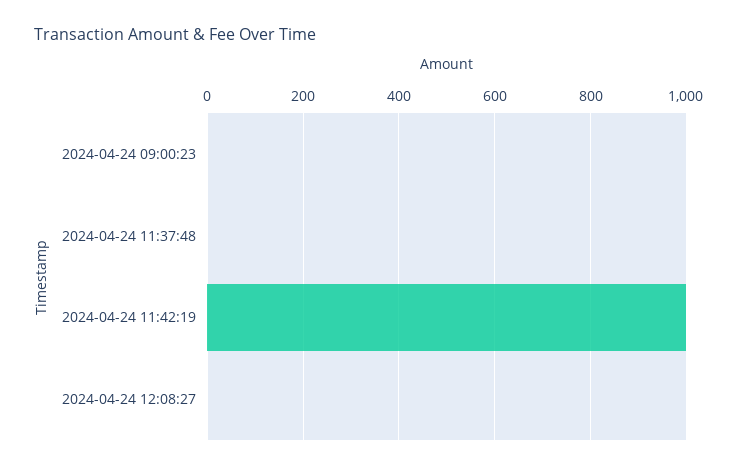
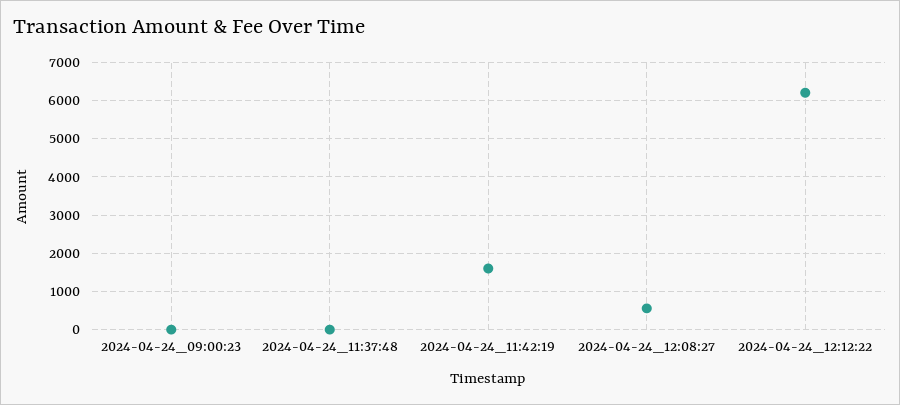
2024-04-24 11:42:19: 1000 -> 1600
2024-04-24 12:08:27: 0 -> 600
2024-04-24_12:12:22: none -> 6200

